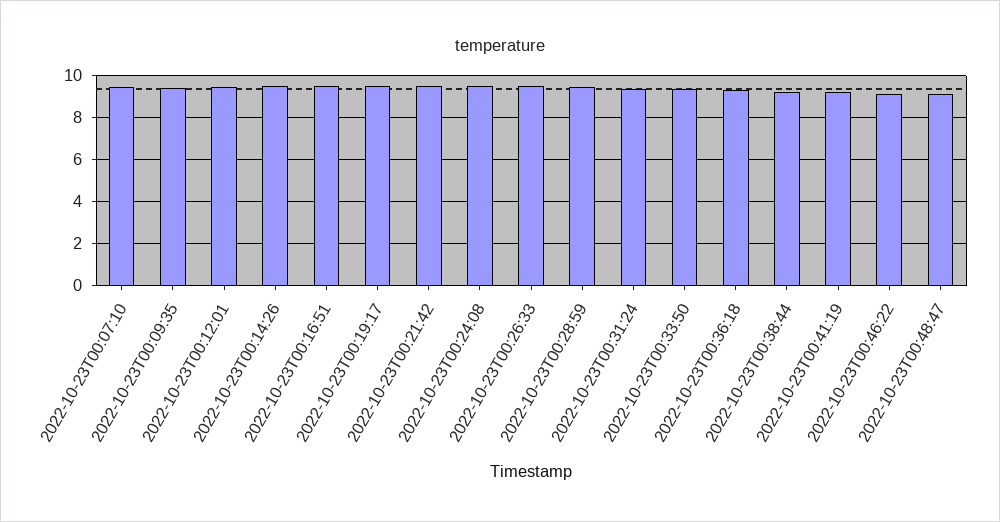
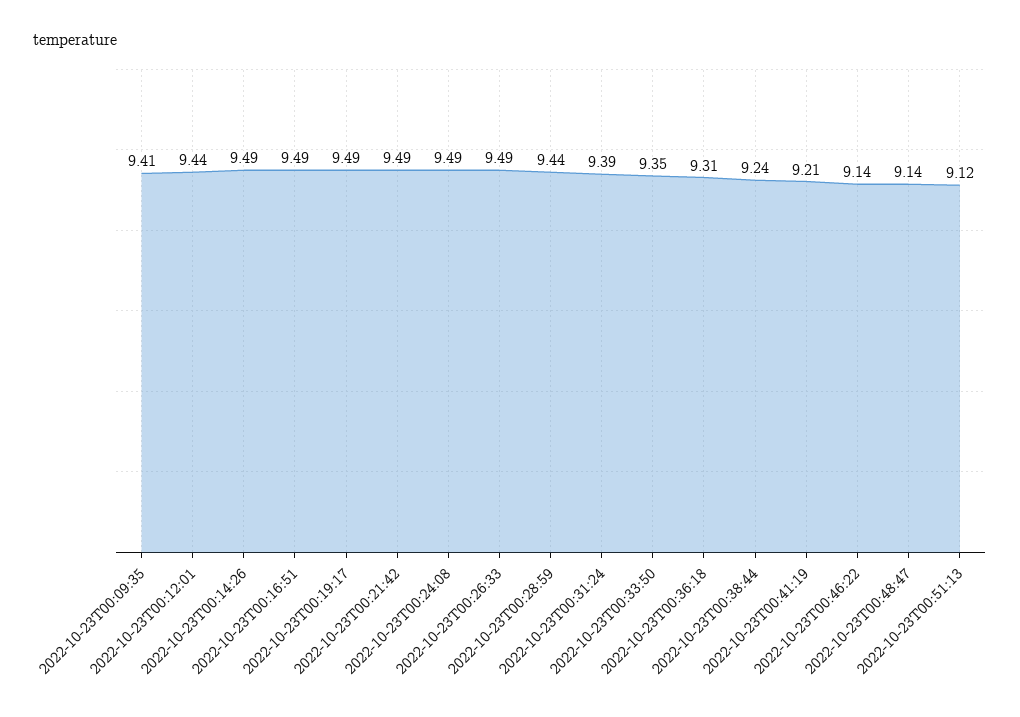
2022-10-23T00:07:10: 9.5 -> none
2022-10-23T00:51:13: none -> 9.12

